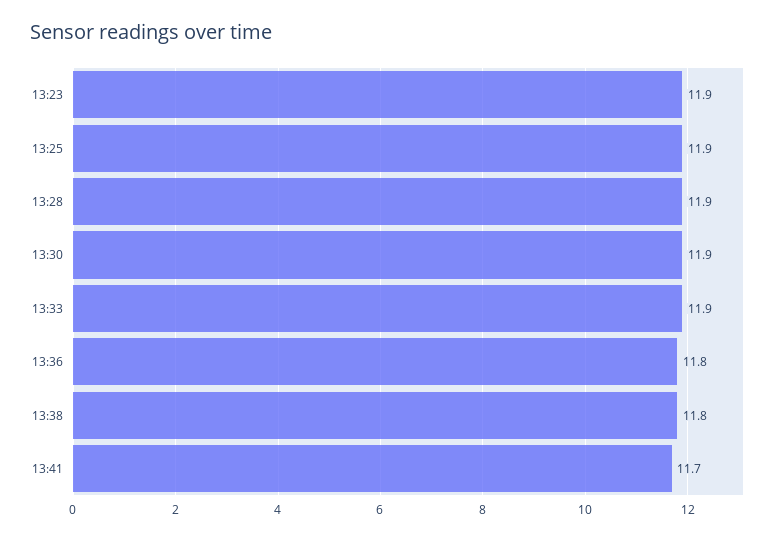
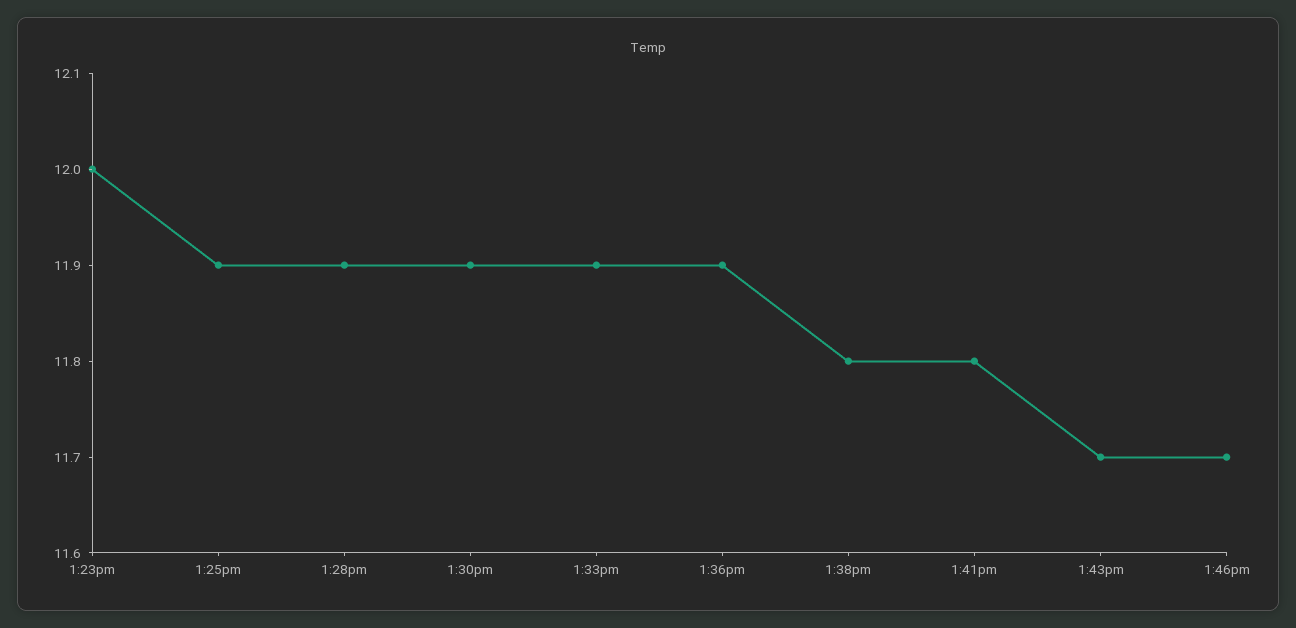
13:23: 11.9 -> 12
13:36: 11.8 -> 11.9
13:41: 11.7 -> 11.8
1:43pm: none -> 11.7
1:46pm: none -> 11.7

